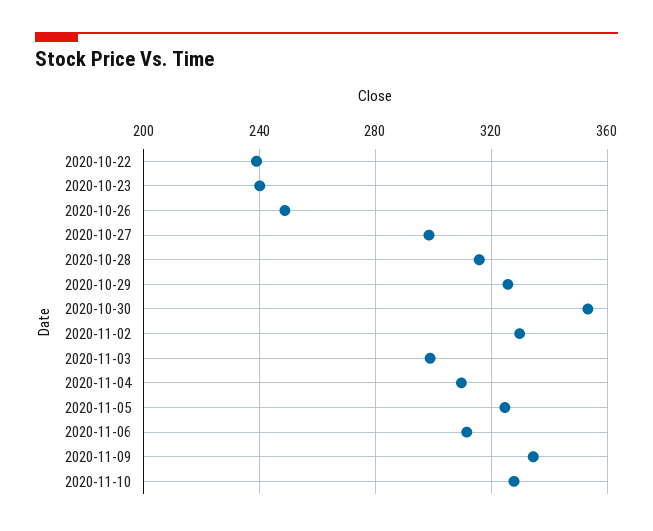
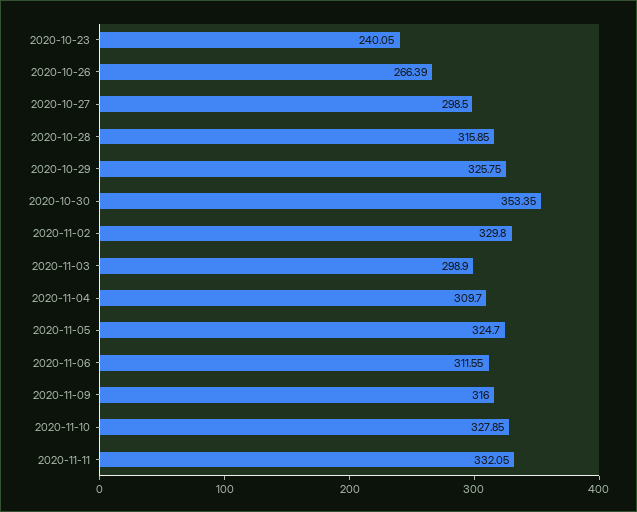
2020-10-22: 240 -> none
2020-10-26: 250 -> 266.39
2020-11-09: 335 -> 316
2020-11-11: none -> 332.05

